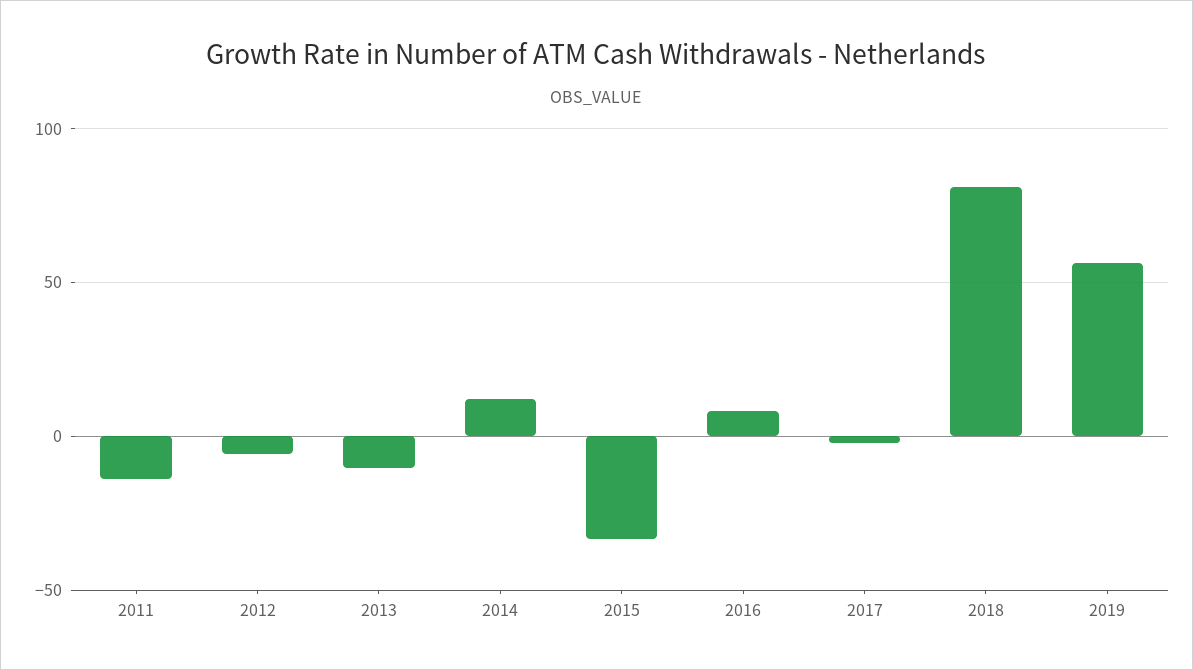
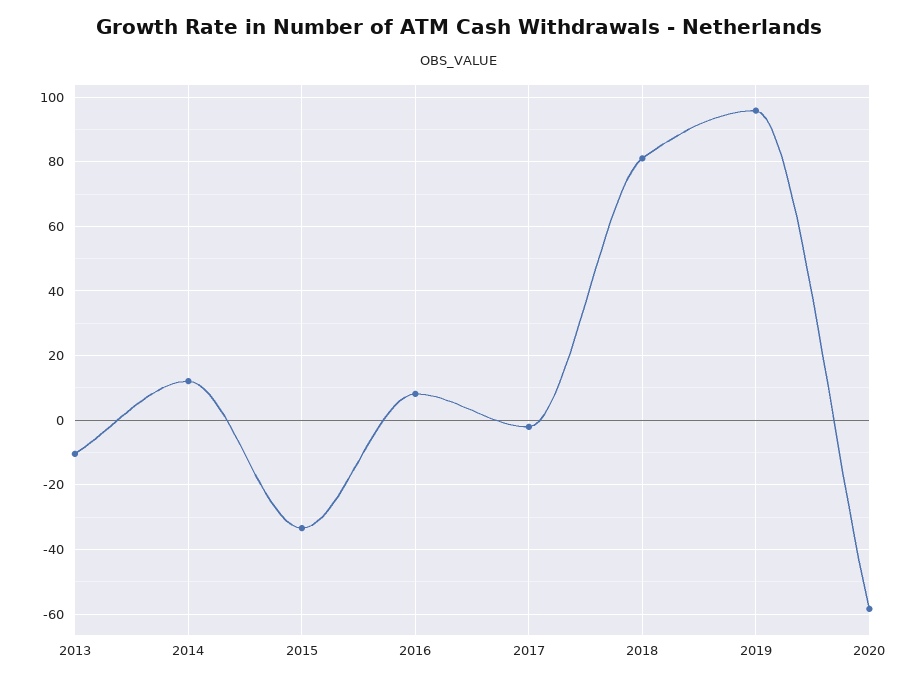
2011: -15 -> none
2012: -5 -> none
2019: 55 -> 96
2020: none -> -58

